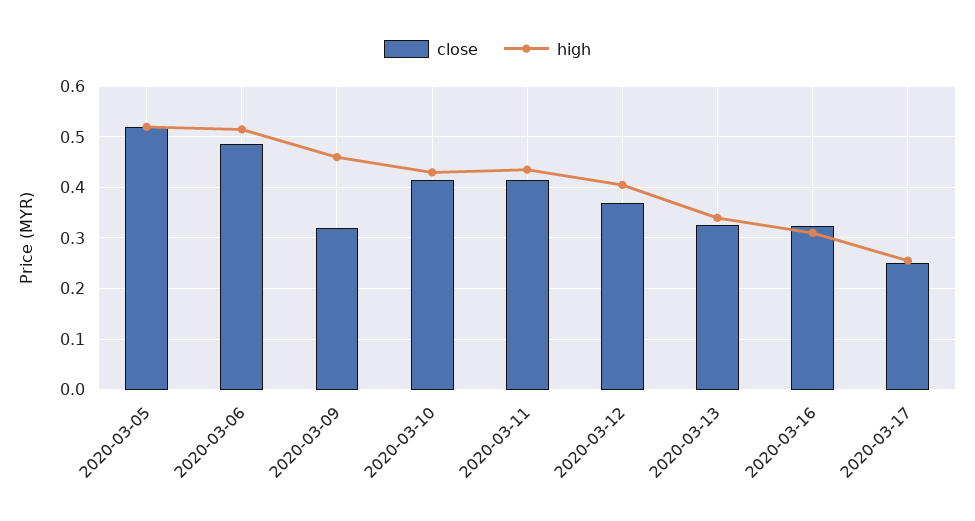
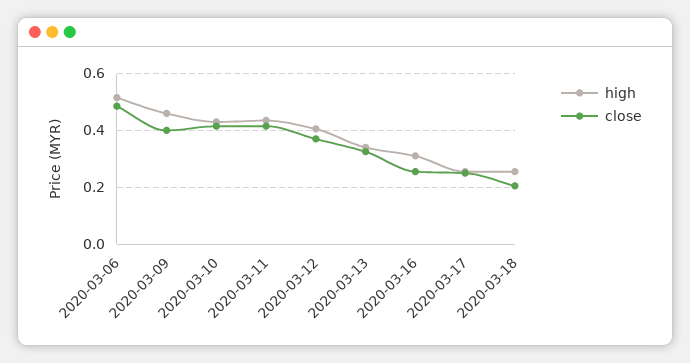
close, 2020-03-05: 0.52 -> none
high, 2020-03-05: 0.52 -> none
close, 2020-03-09: 0.32 -> 0.4
close, 2020-03-16: 0.32 -> 0.25
high, 2020-03-18: none -> 0.25
close, 2020-03-18: none -> 0.2

